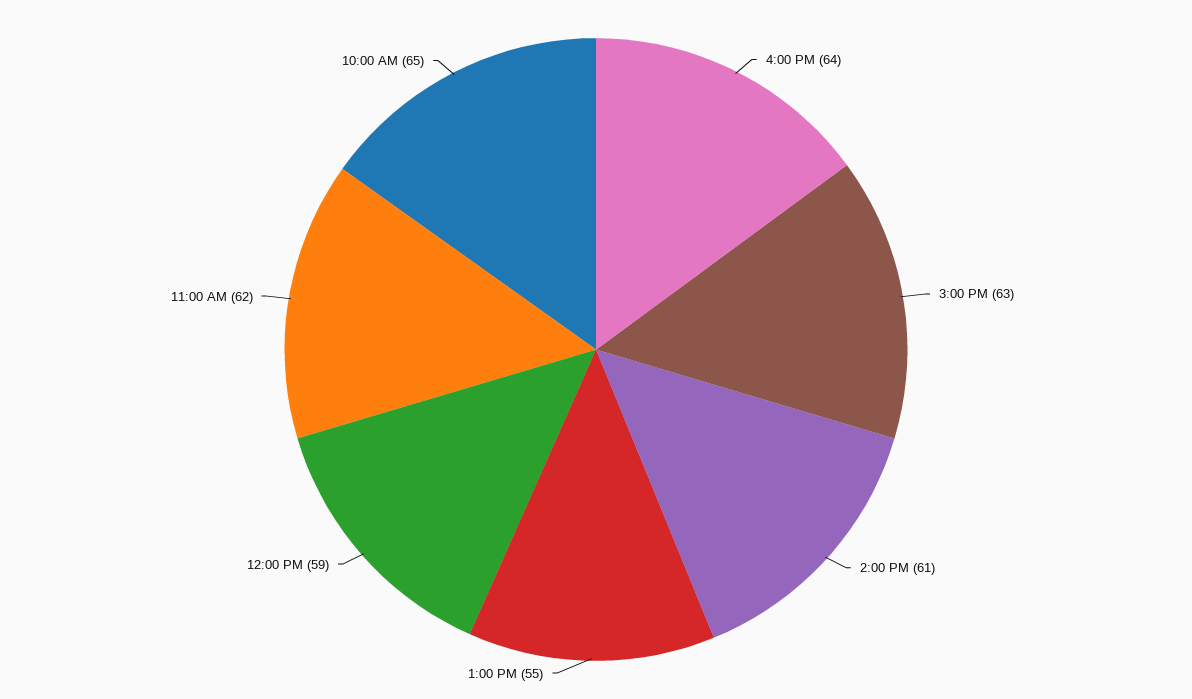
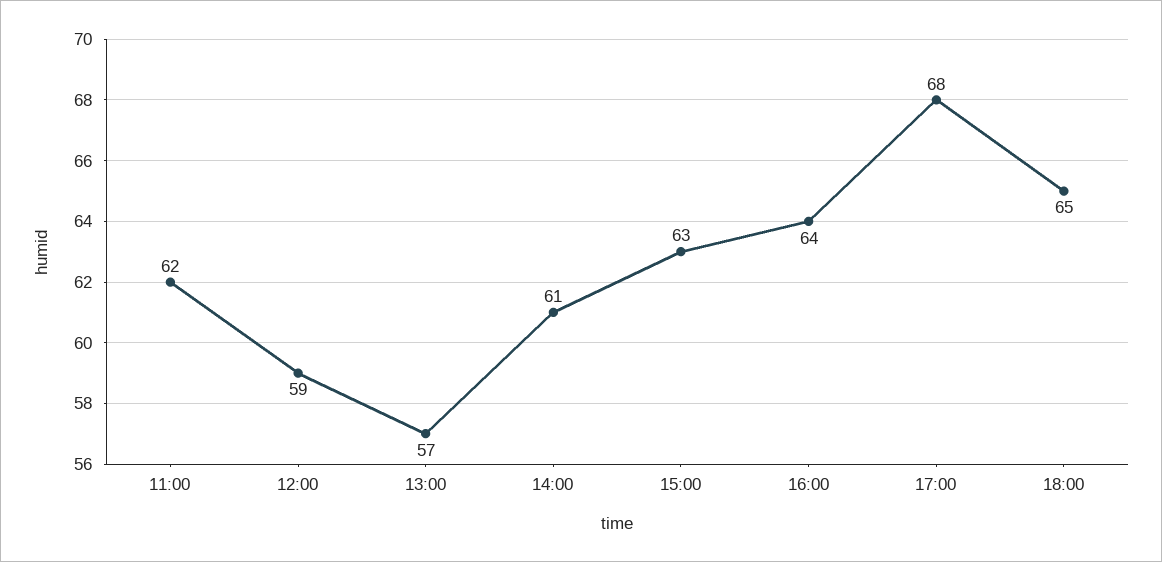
1:00 PM: 55 -> 57
10:00 AM: 65 -> none
17:00: none -> 68
18:00: none -> 65

